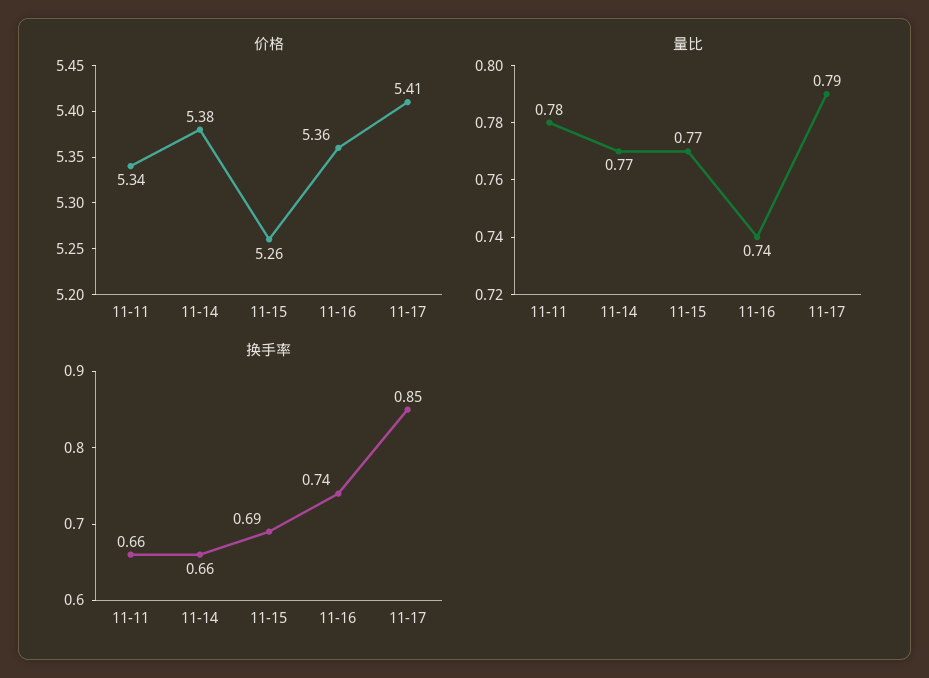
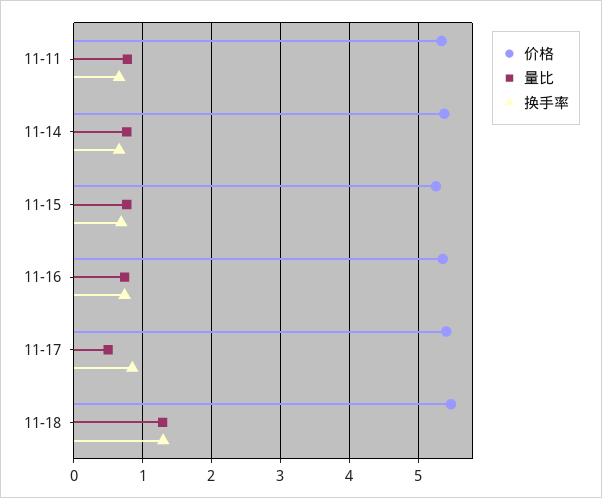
量比, 11-17: 0.79 -> 0.5
价格, 11-18: none -> 5.5
量比, 11-18: none -> 1.3
换手率, 11-18: none -> 1.3

